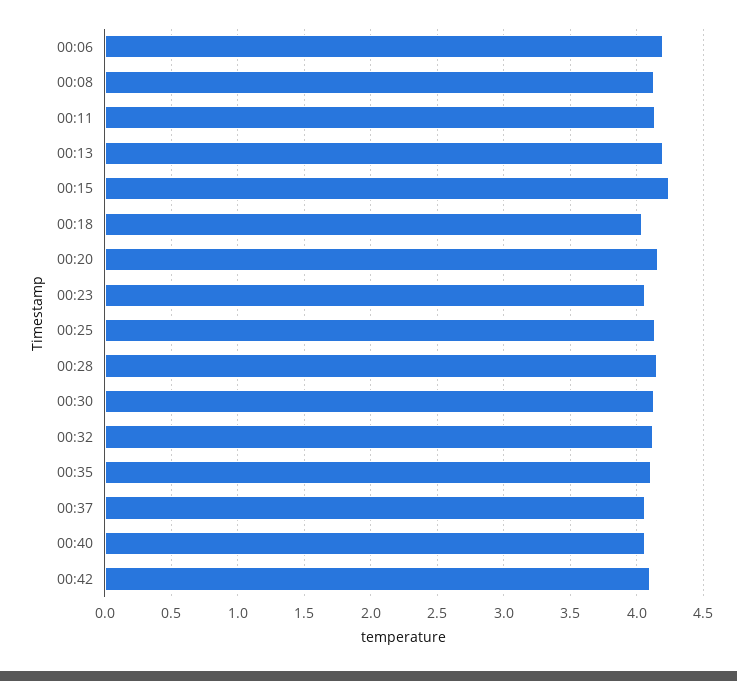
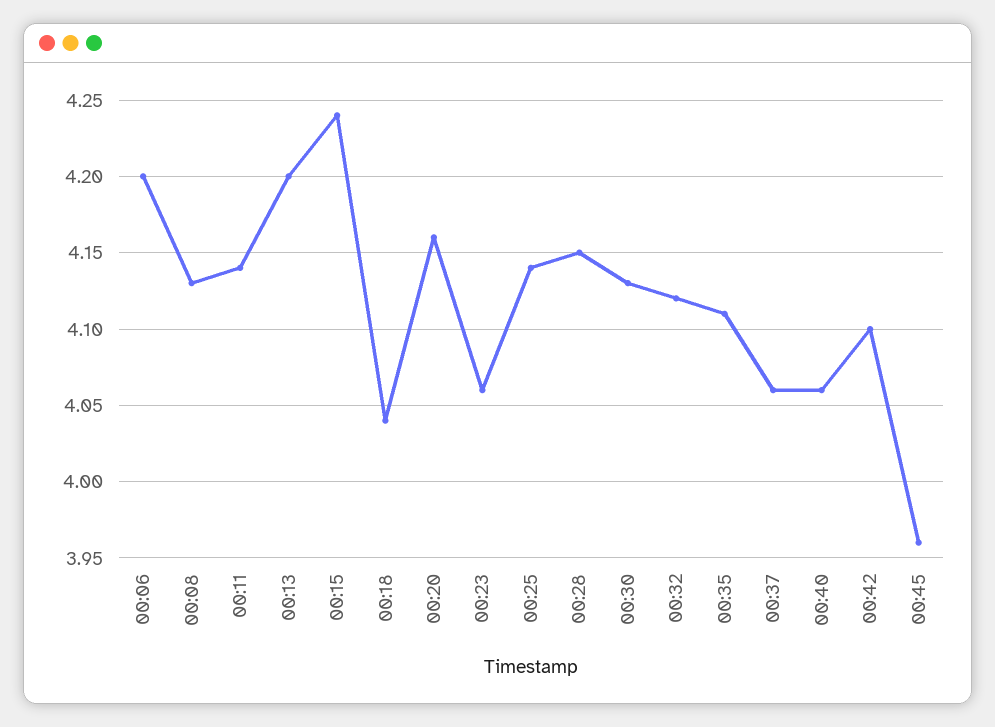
00:45: none -> 3.96

